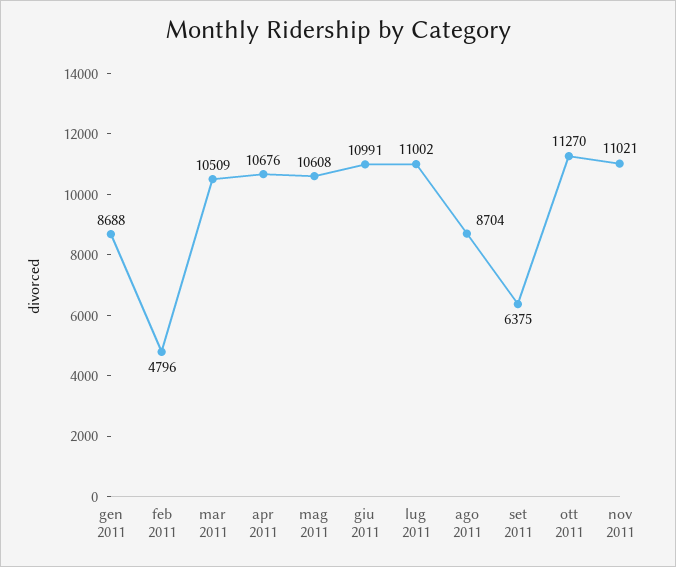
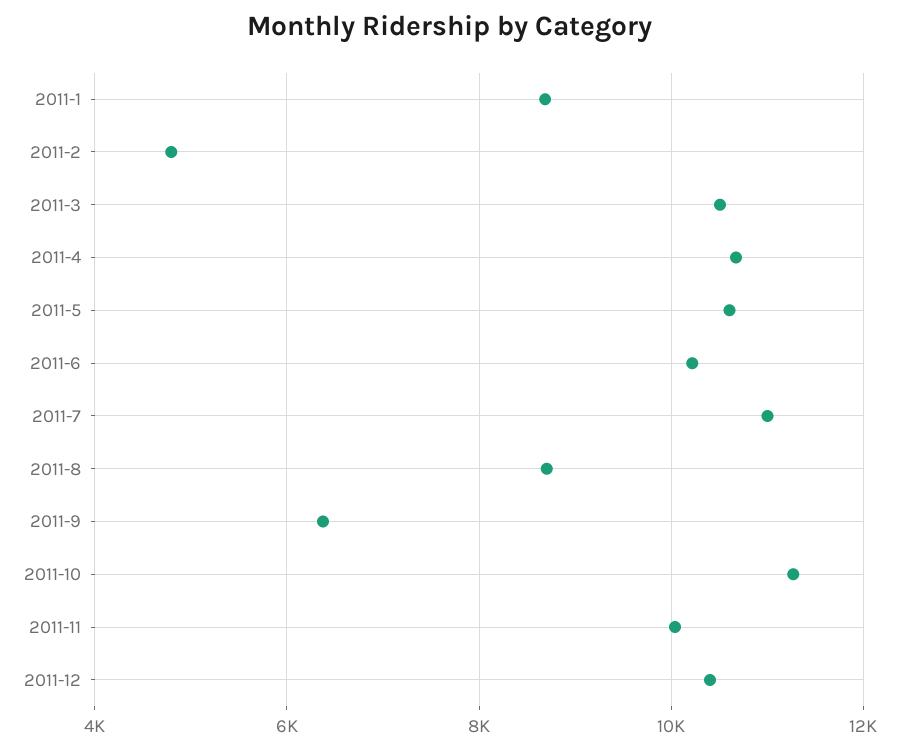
giu 2011: 10991 -> 10200
nov 2011: 11021 -> 10000
2011-12: none -> 10400

